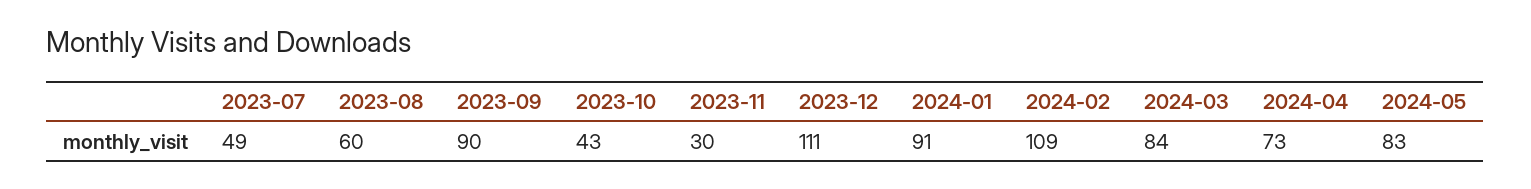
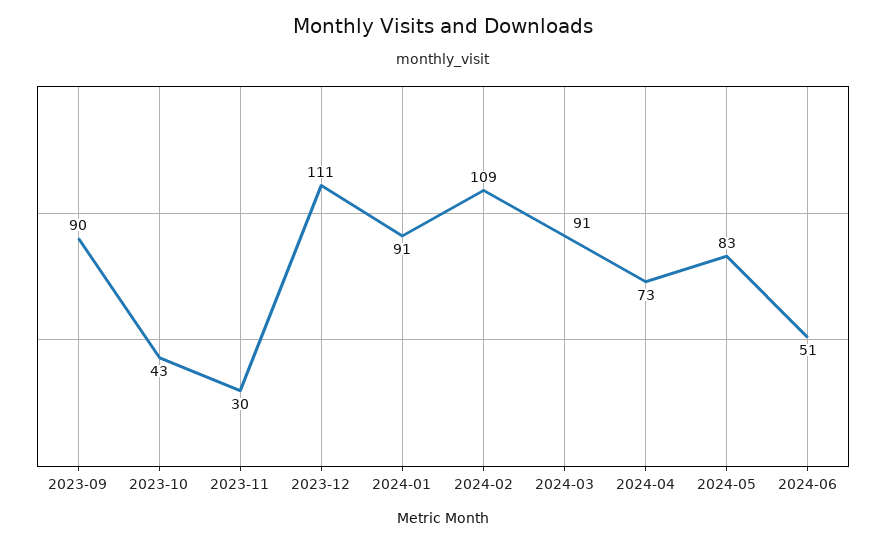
2023-07: 49 -> none
2023-08: 60 -> none
2024-03: 84 -> 91
2024-06: none -> 51

